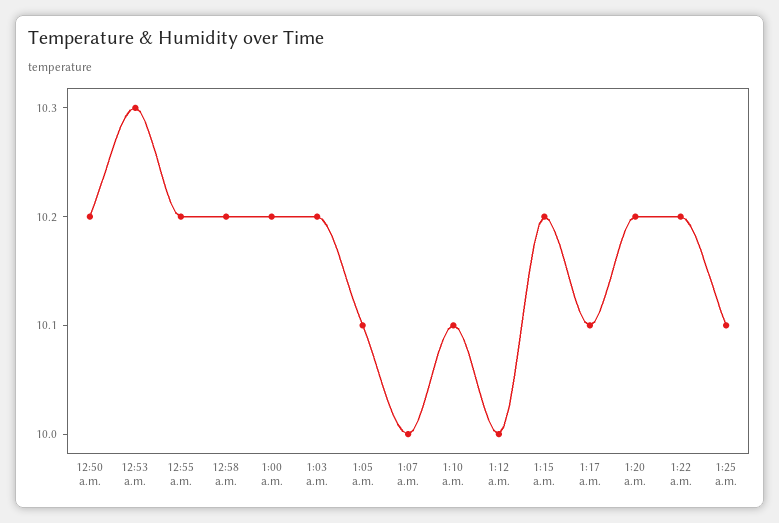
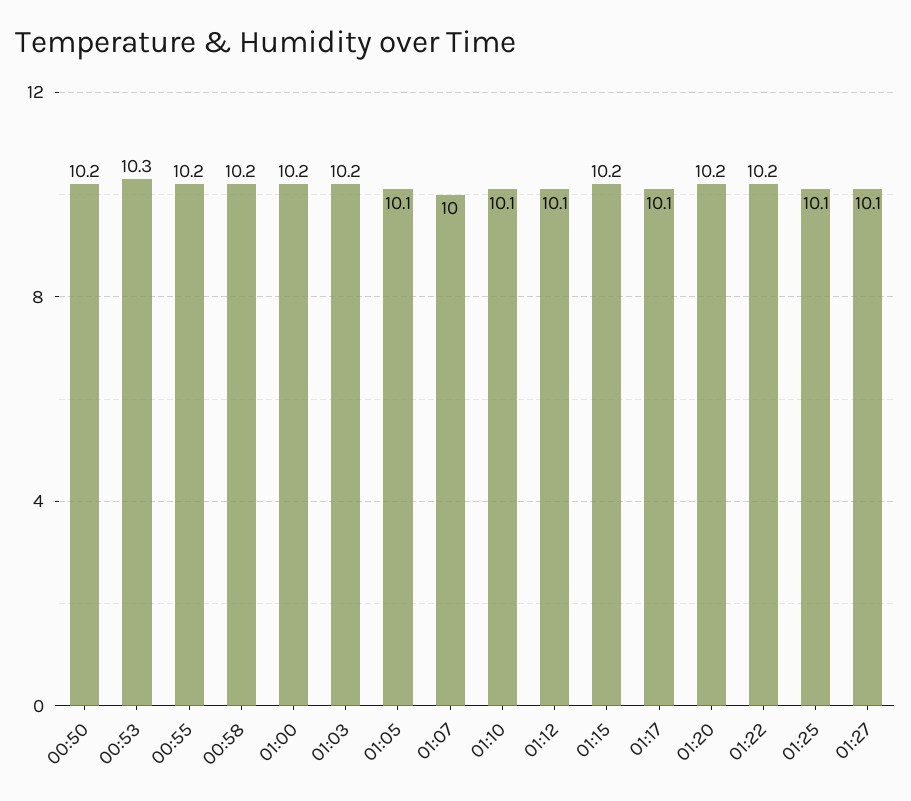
1:12 a.m.: 10 -> 10.1
01:27: none -> 10.1

